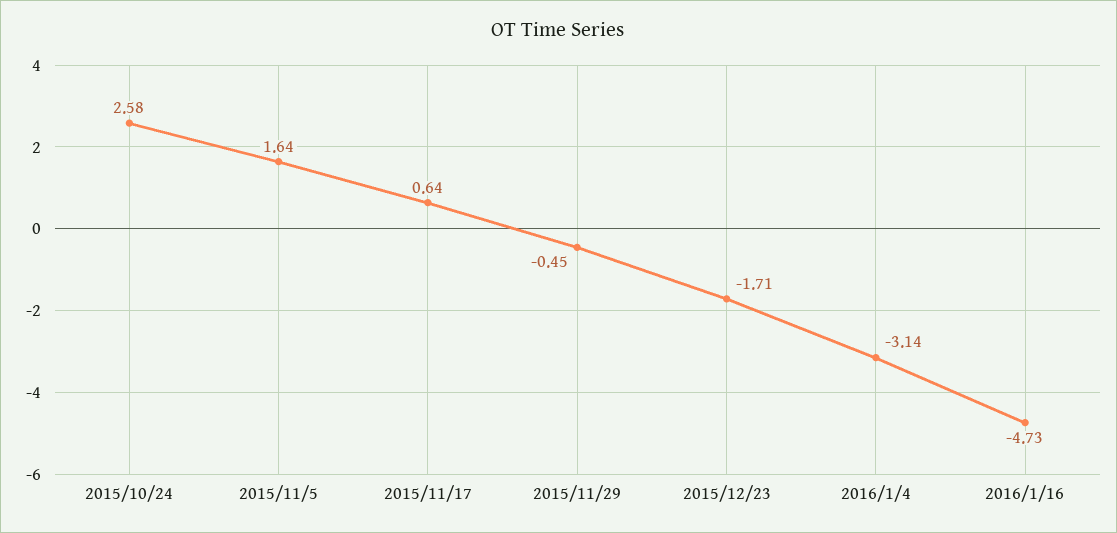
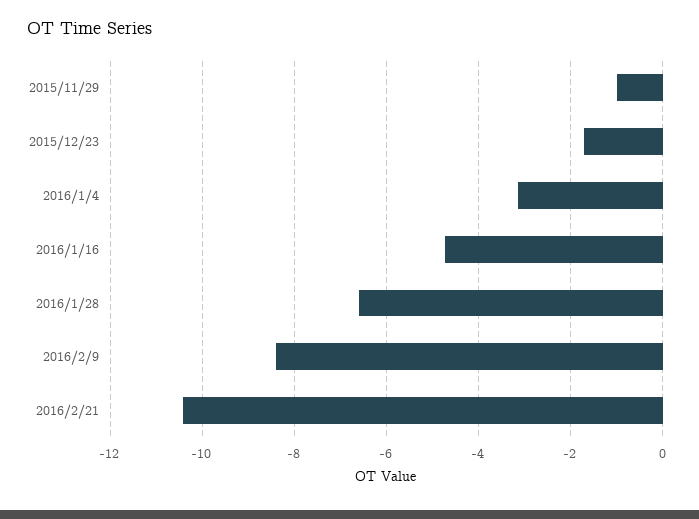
2015/10/24: 2.58 -> none
2015/11/5: 1.64 -> none
2015/11/17: 0.64 -> none
2015/11/29: -0.45 -> -1
2016/1/28: none -> -6.6
2016/2/9: none -> -8.4
2016/2/21: none -> -10.4

